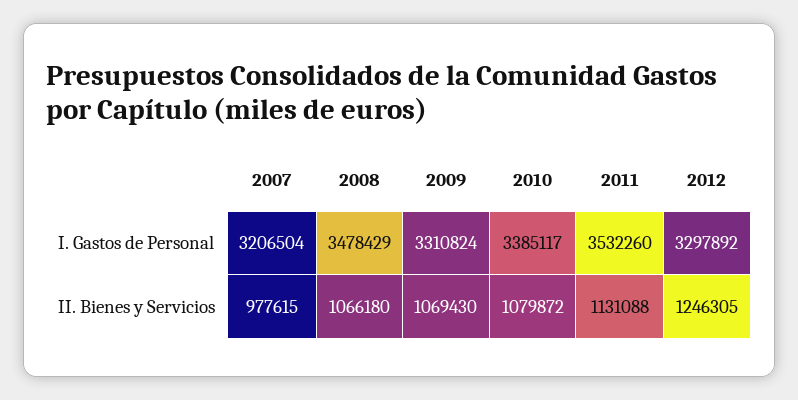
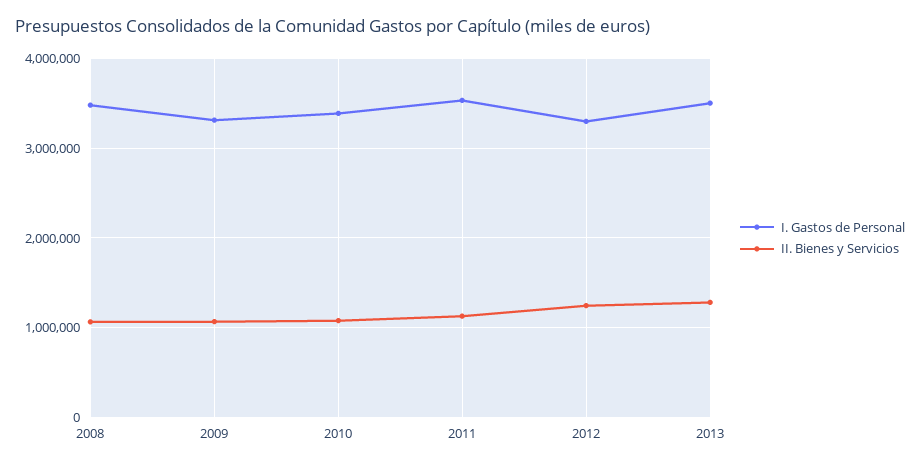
I. Gastos de Personal, 2007: 3206504 -> none
II. Bienes y Servicios, 2007: 977615 -> none
I. Gastos de Personal, 2013: none -> 3500000
II. Bienes y Servicios, 2013: none -> 1300000

